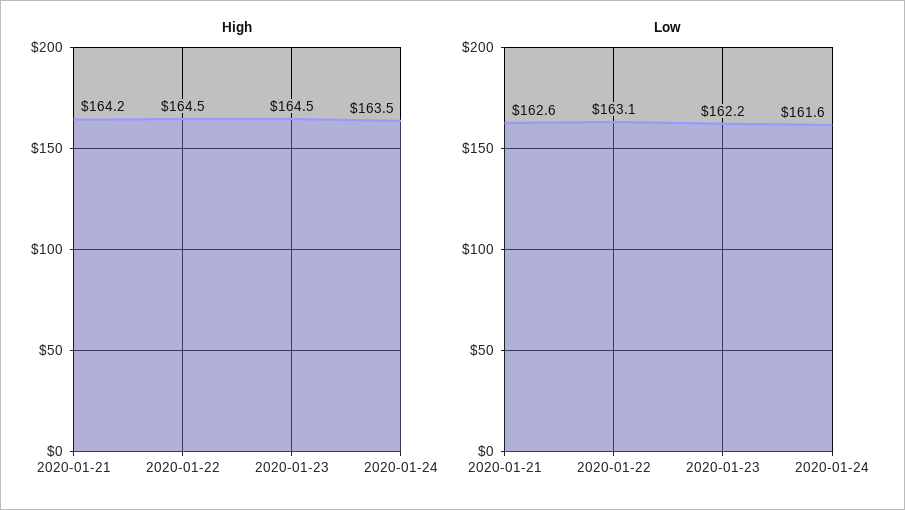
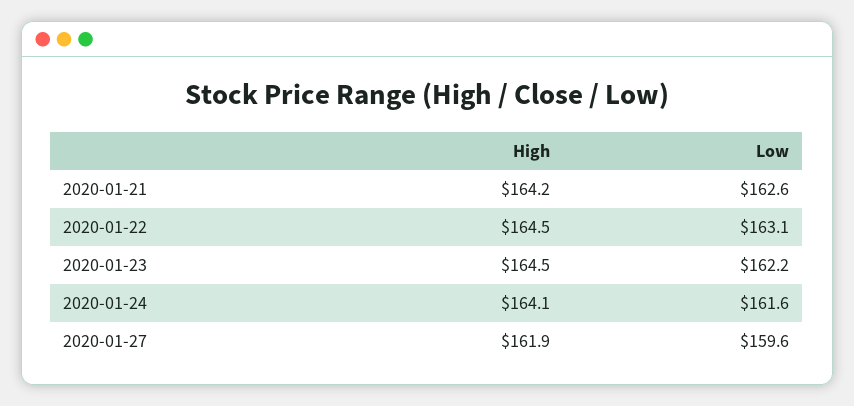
High, 2020-01-24: 163.5 -> 164.1
High, 2020-01-27: none -> 161.9
Low, 2020-01-27: none -> 159.6

